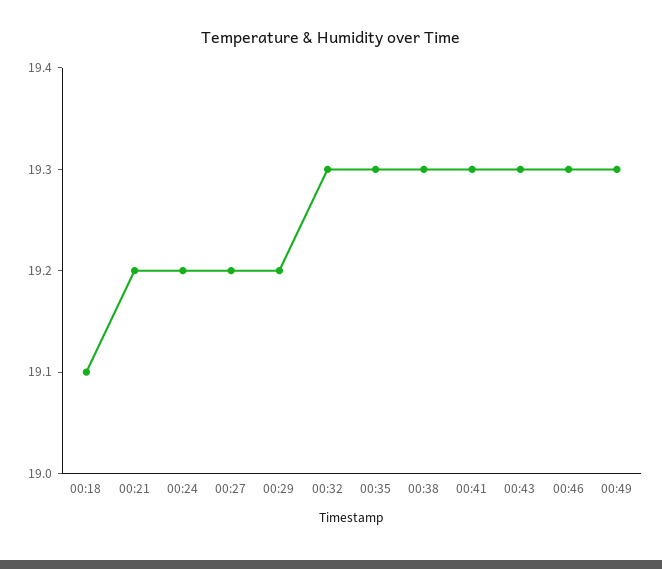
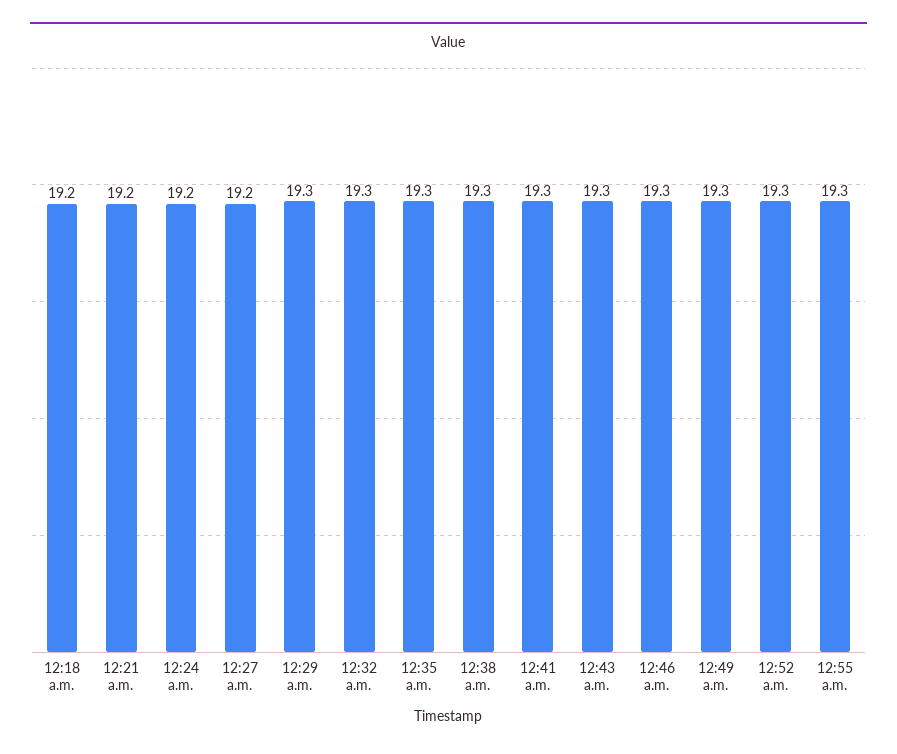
00:18: 19.1 -> 19.2
00:29: 19.2 -> 19.3
12:52 a.m.: none -> 19.3
12:55 a.m.: none -> 19.3

